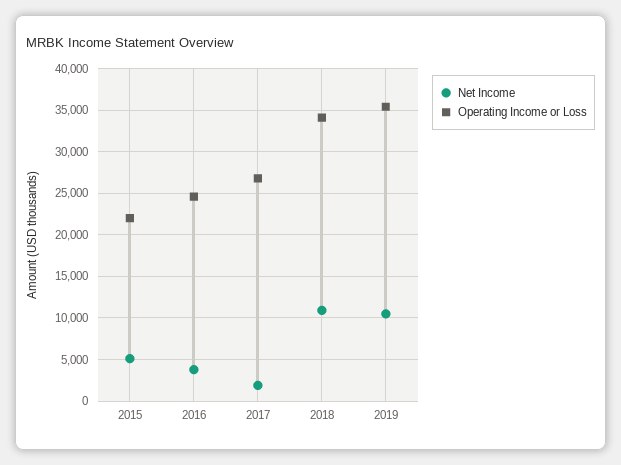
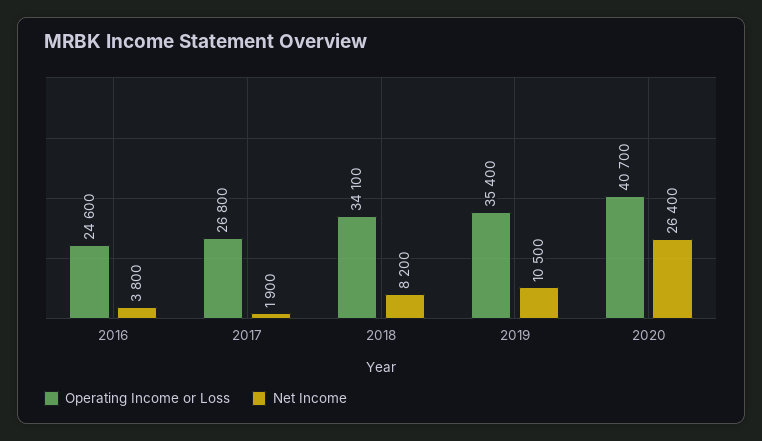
Net Income, 2015: 5000 -> none
Operating Income or Loss, 2015: 22000 -> none
Net Income, 2018: 11000 -> 8200
Operating Income or Loss, 2020: none -> 40700
Net Income, 2020: none -> 26400

